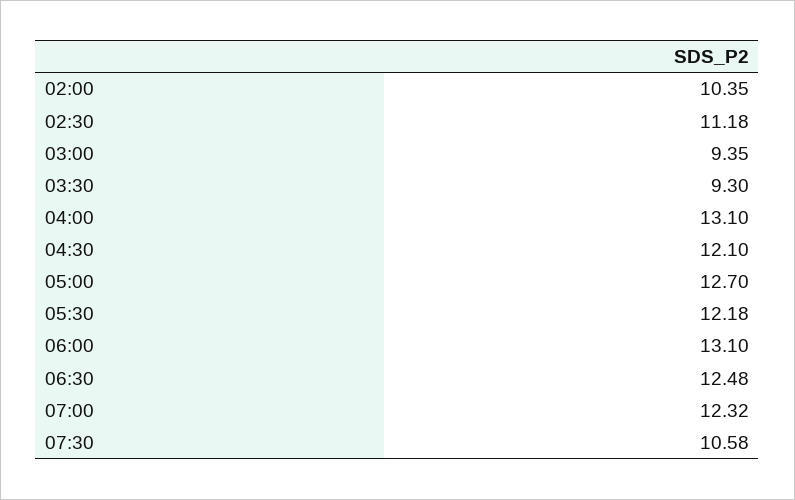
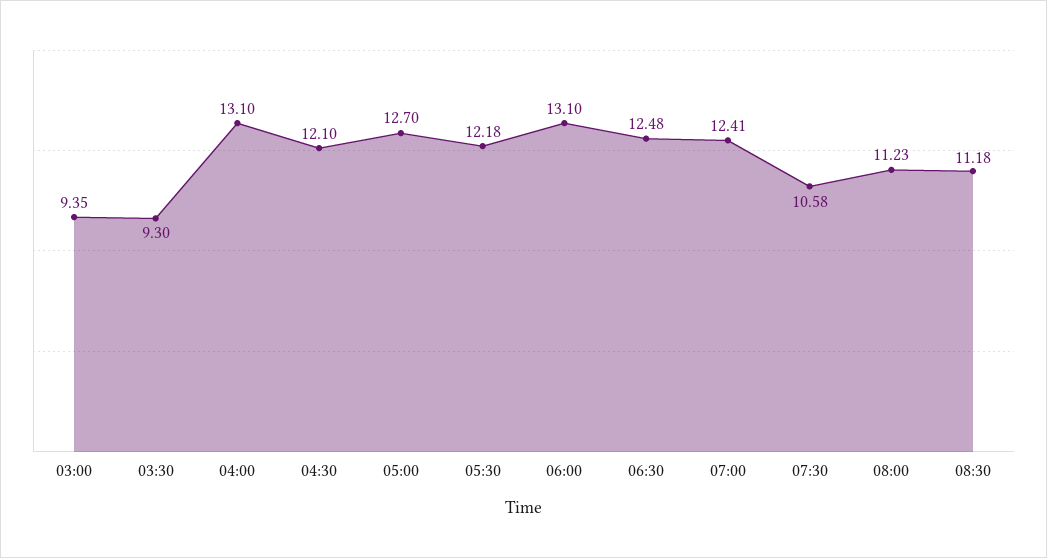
02:00: 10.35 -> none
02:30: 11.18 -> none
07:00: 12.32 -> 12.41
08:00: none -> 11.23
08:30: none -> 11.18

